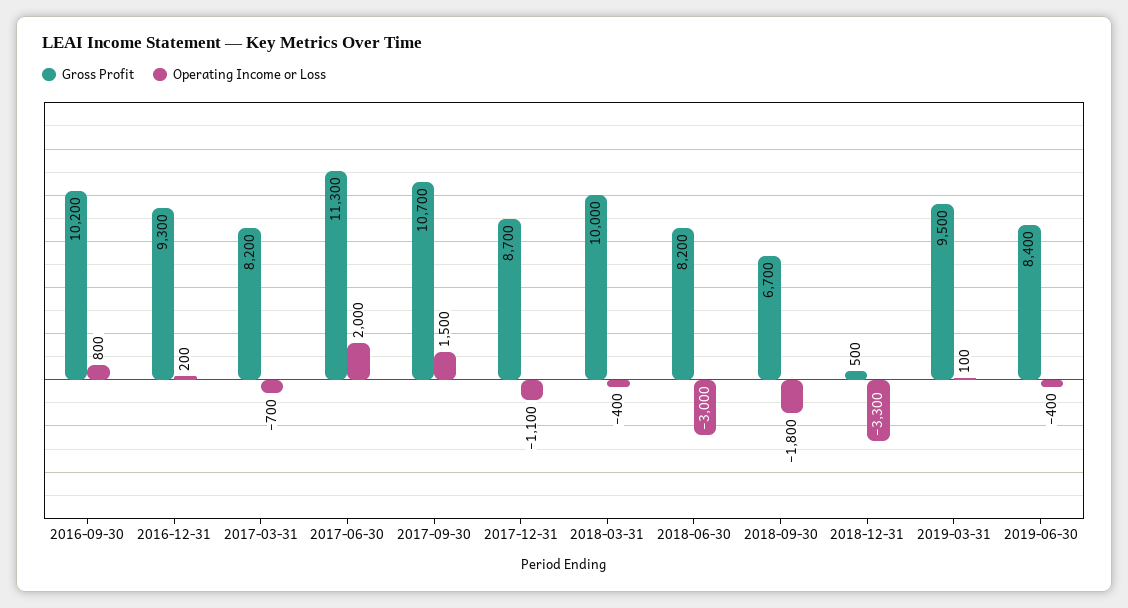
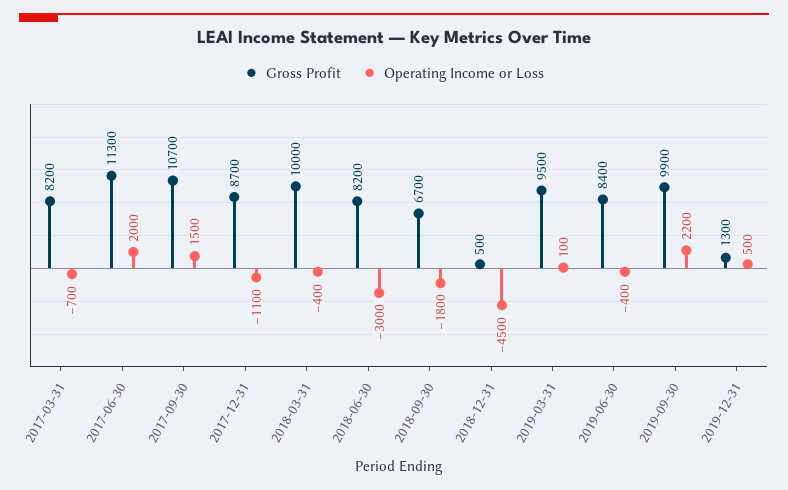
Gross Profit, 2016-09-30: 10200 -> none
Operating Income or Loss, 2016-09-30: 800 -> none
Gross Profit, 2016-12-31: 9300 -> none
Operating Income or Loss, 2016-12-31: 200 -> none
Operating Income or Loss, 2018-12-31: -3300 -> -4500
Gross Profit, 2019-09-30: none -> 9900
Operating Income or Loss, 2019-09-30: none -> 2200
Gross Profit, 2019-12-31: none -> 1300
Operating Income or Loss, 2019-12-31: none -> 500

